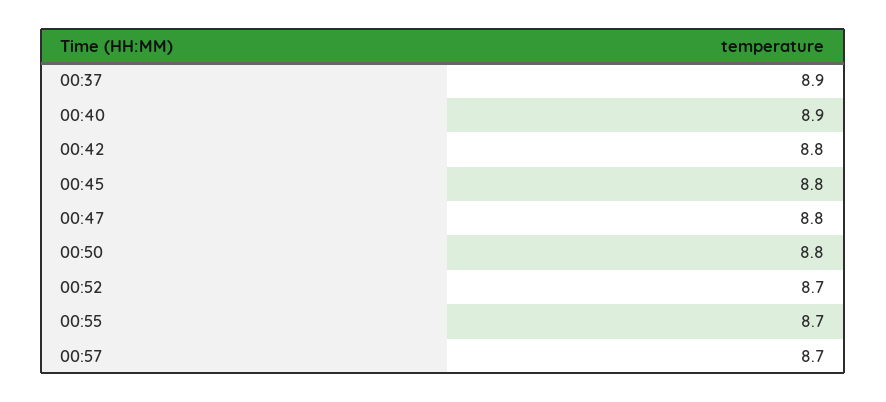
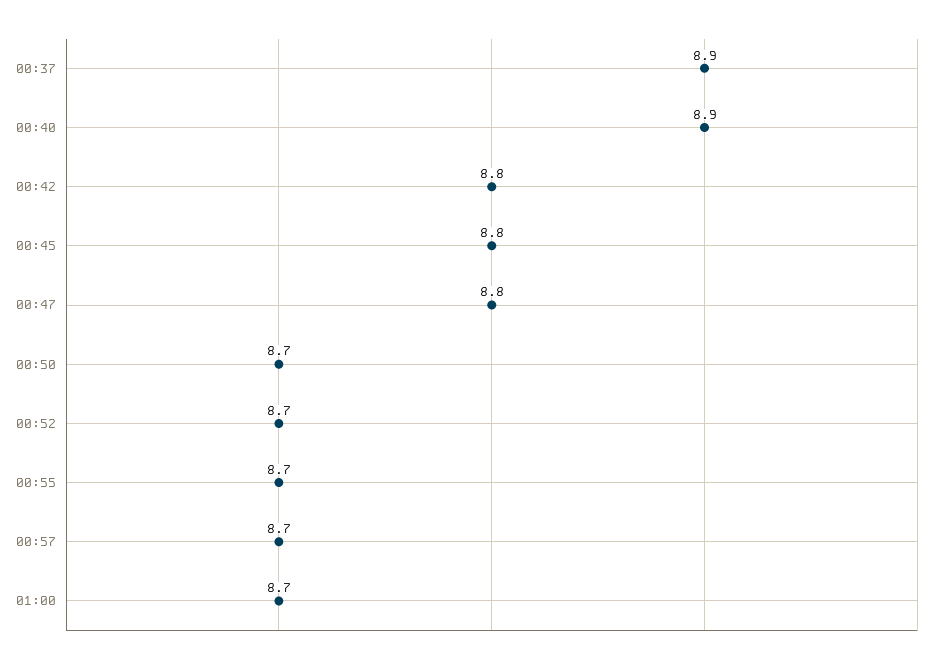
00:50: 8.8 -> 8.7
01:00: none -> 8.7

